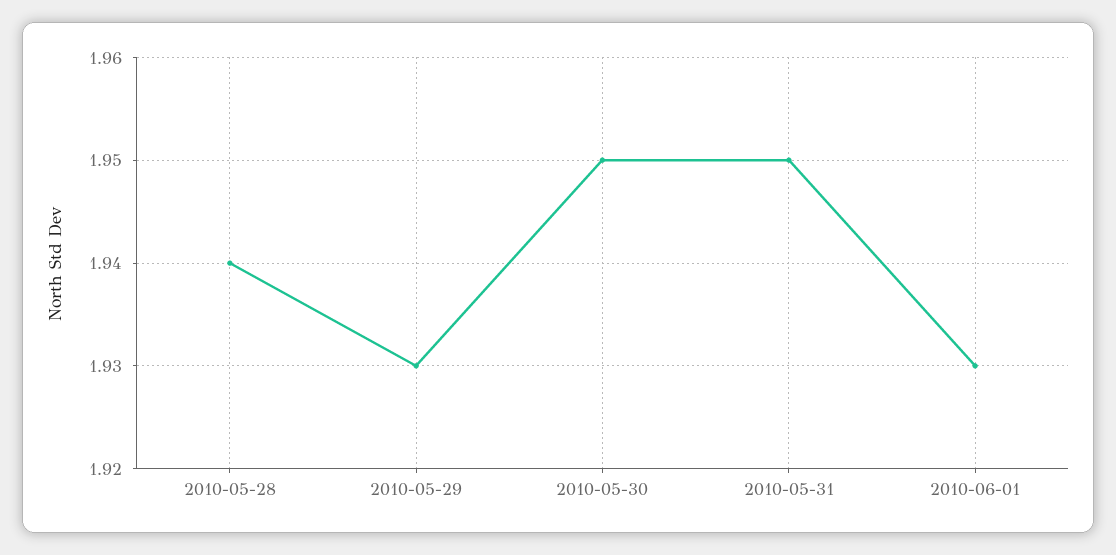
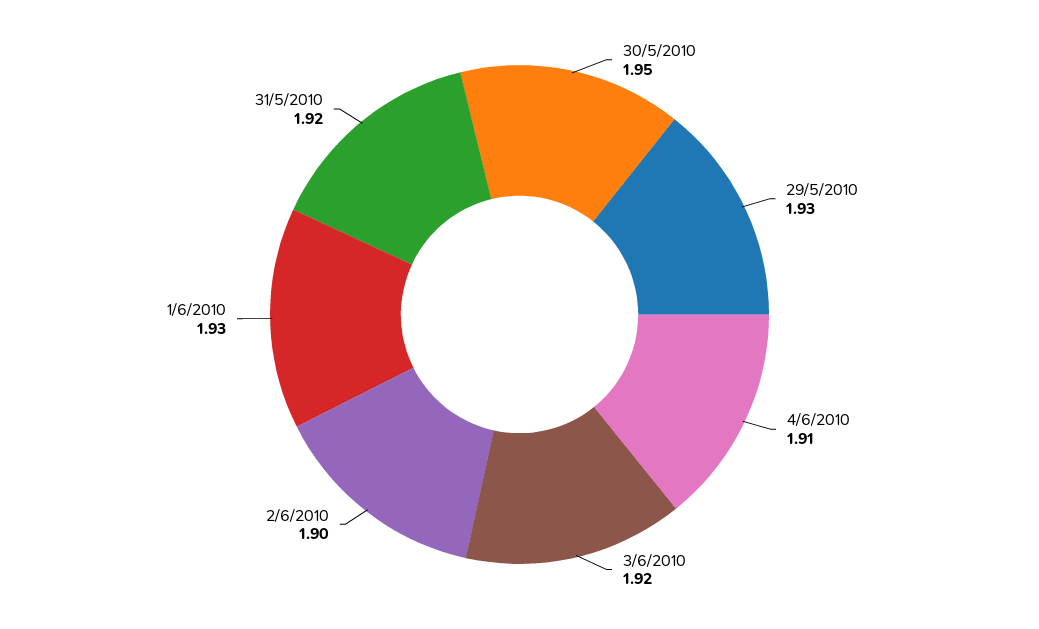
2010-05-28: 1.94 -> none
2010-05-31: 1.95 -> 1.92
4/6/2010: none -> 1.91
3/6/2010: none -> 1.92
2/6/2010: none -> 1.9

